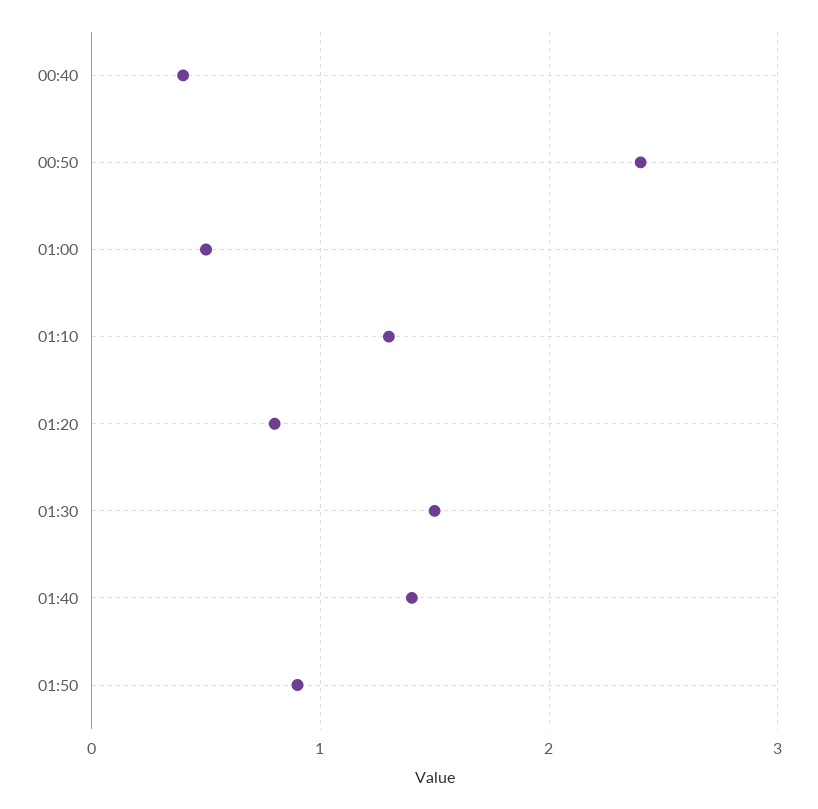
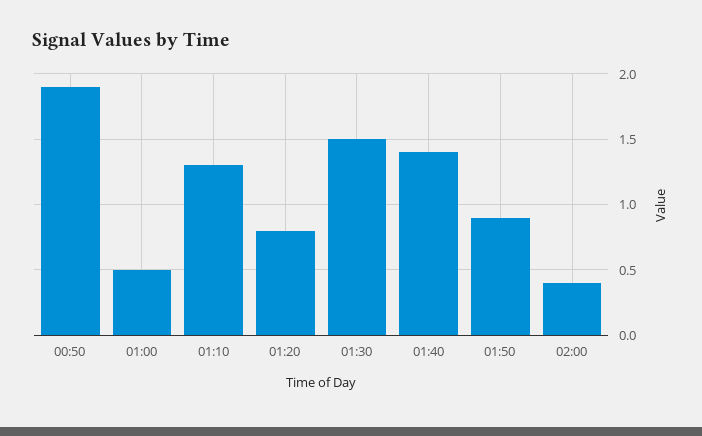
00:40: 0.4 -> none
00:50: 2.4 -> 1.9
02:00: none -> 0.4

